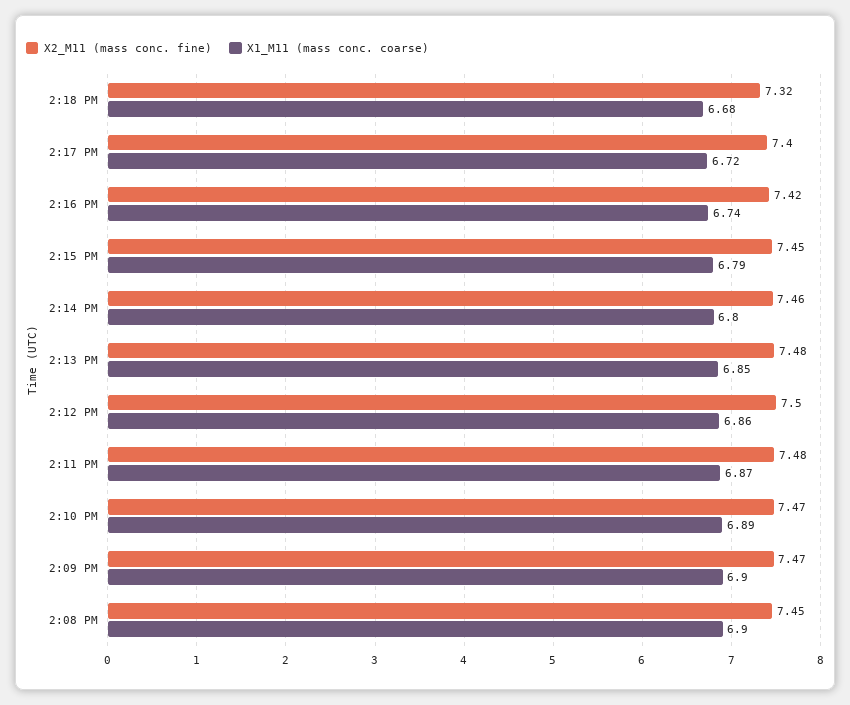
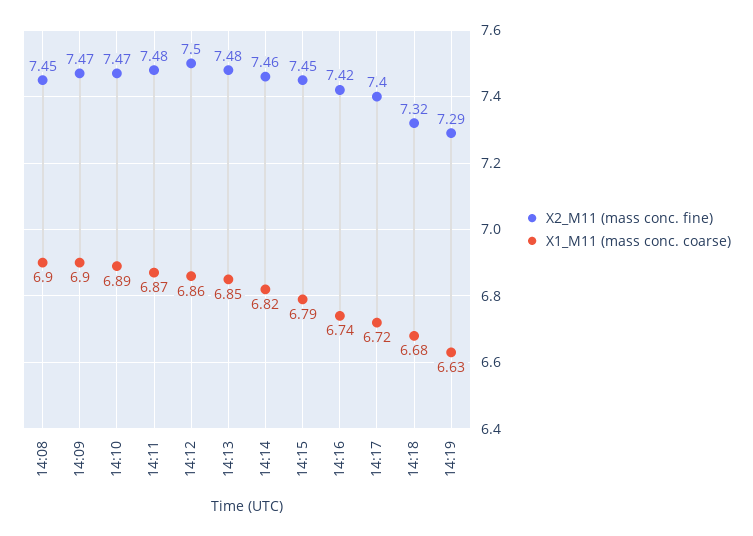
X1_M11 (mass conc. coarse), 2:14 PM: 6.8 -> 6.82
X2_M11 (mass conc. fine), 14:19: none -> 7.29
X1_M11 (mass conc. coarse), 14:19: none -> 6.63

